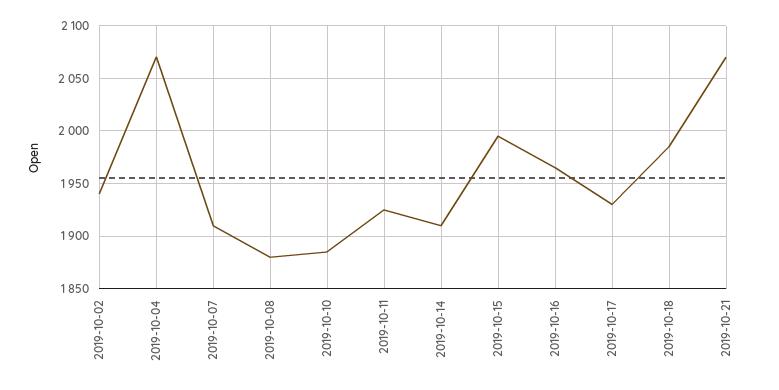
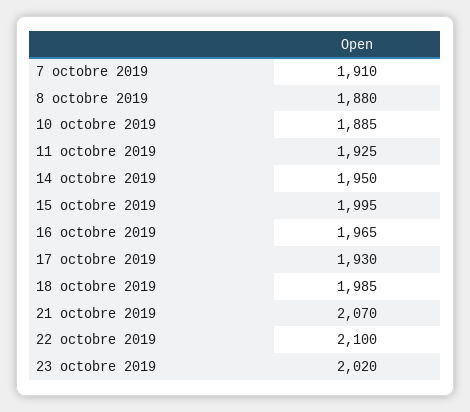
2019-10-02: 1940 -> none
2019-10-04: 2070 -> none
2019-10-14: 1910 -> 1950
22 octobre 2019: none -> 2100
23 octobre 2019: none -> 2020

